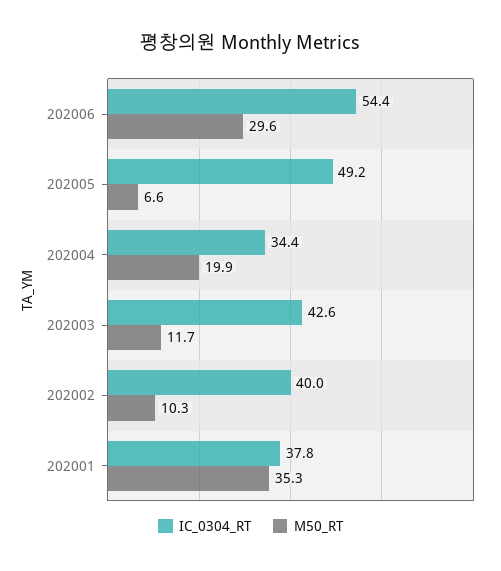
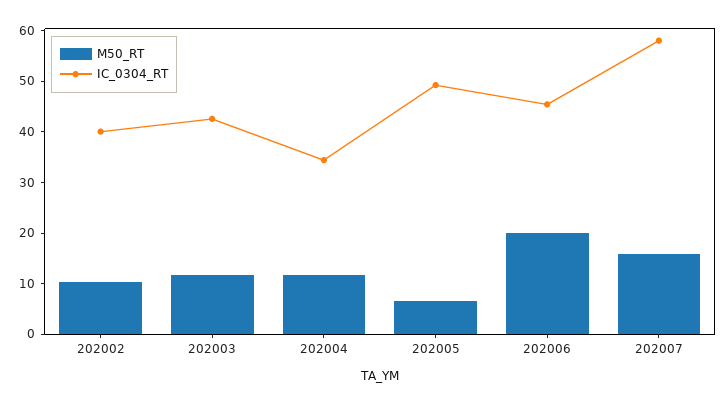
IC_0304_RT, 202006: 54.4 -> 46
M50_RT, 202006: 29.6 -> 20
M50_RT, 202004: 19.9 -> 12
IC_0304_RT, 202001: 37.8 -> none
M50_RT, 202001: 35.3 -> none
M50_RT, 202007: none -> 16
IC_0304_RT, 202007: none -> 58

